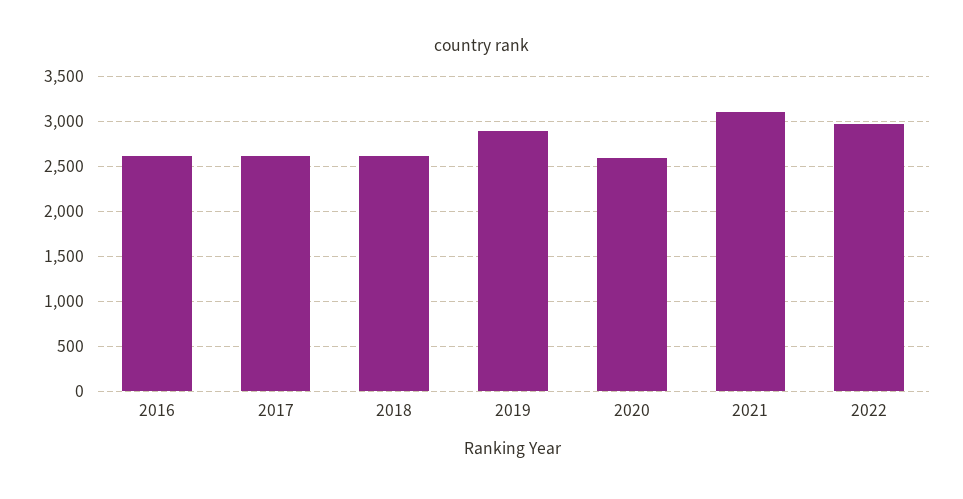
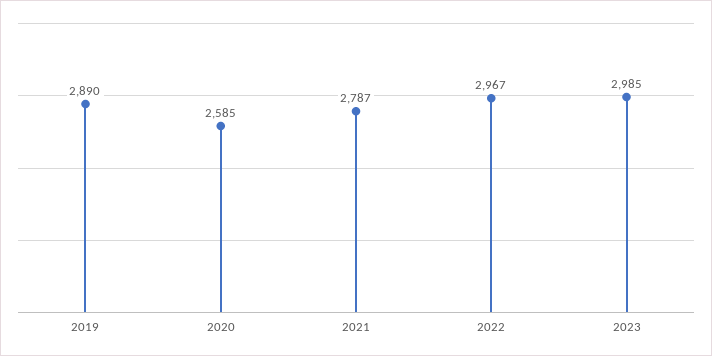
2016: 2600 -> none
2017: 2600 -> none
2018: 2600 -> none
2021: 3100 -> 2787
2023: none -> 2985

